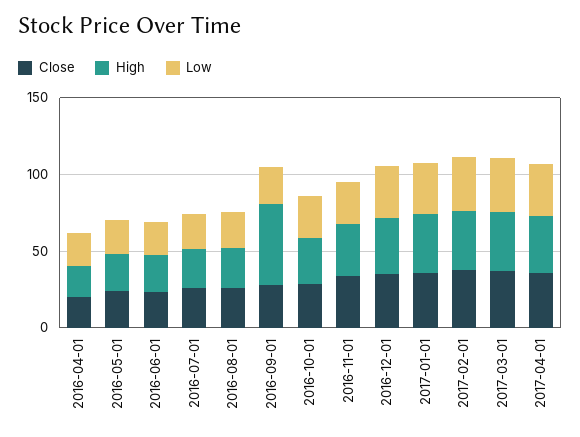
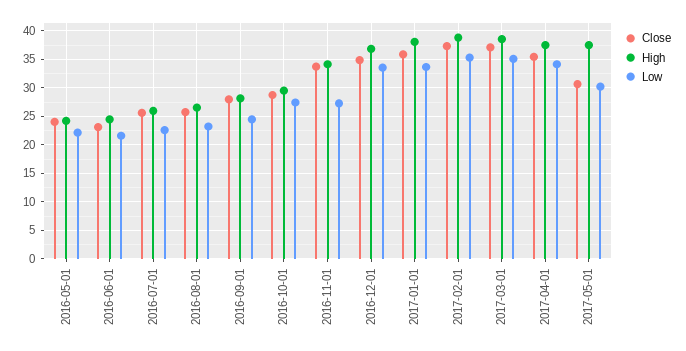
Close, 2016-04-01: 20 -> none
High, 2016-04-01: 20 -> none
Low, 2016-04-01: 20 -> none
High, 2016-09-01: 50 -> 27.5
Close, 2017-05-01: none -> 30
High, 2017-05-01: none -> 37.5
Low, 2017-05-01: none -> 30

